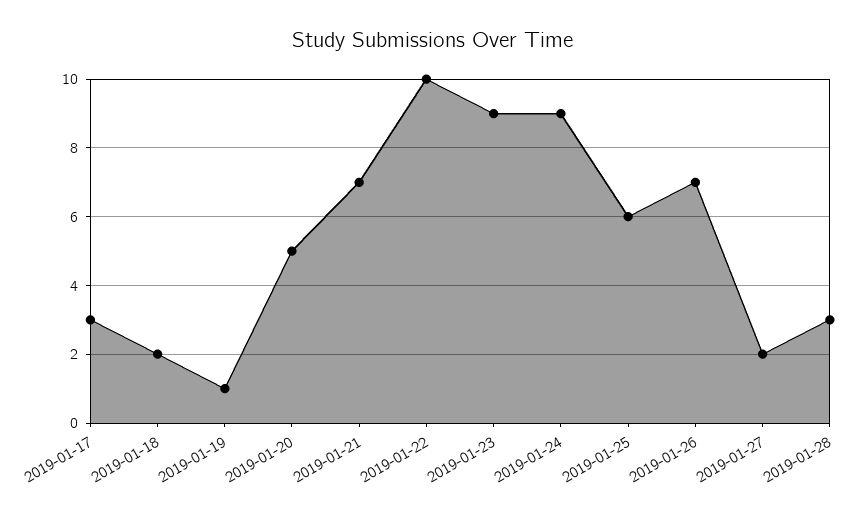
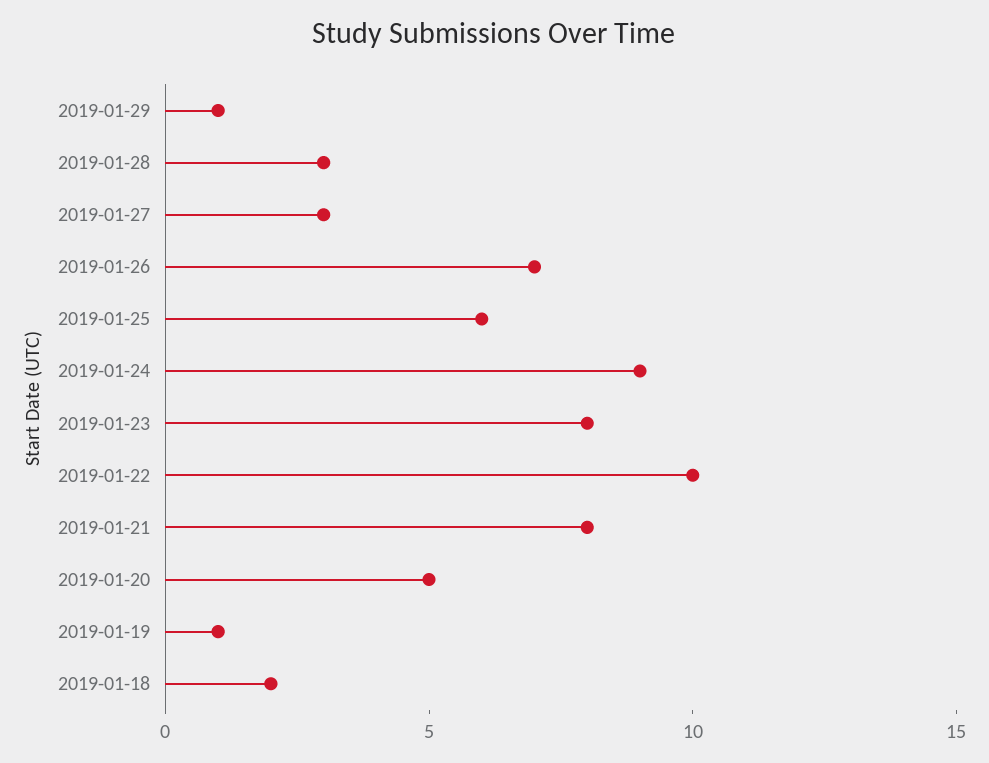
2019-01-17: 3 -> none
2019-01-21: 7 -> 8
2019-01-23: 9 -> 8
2019-01-27: 2 -> 3
2019-01-29: none -> 1

